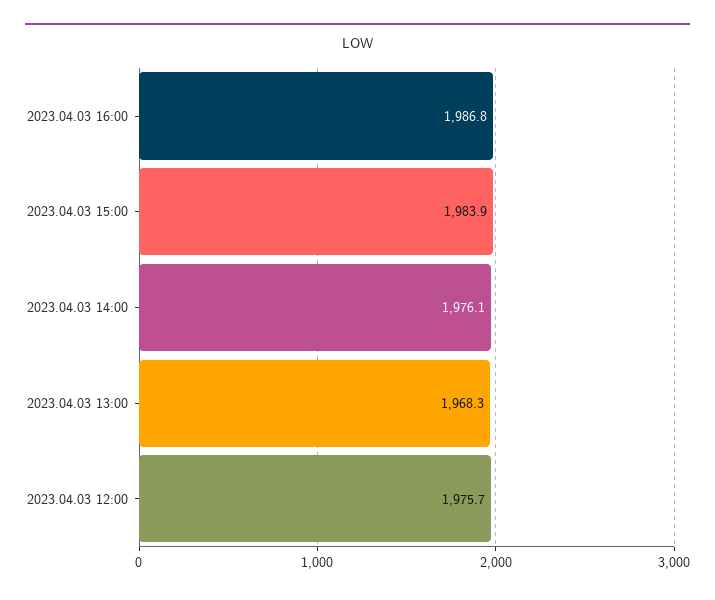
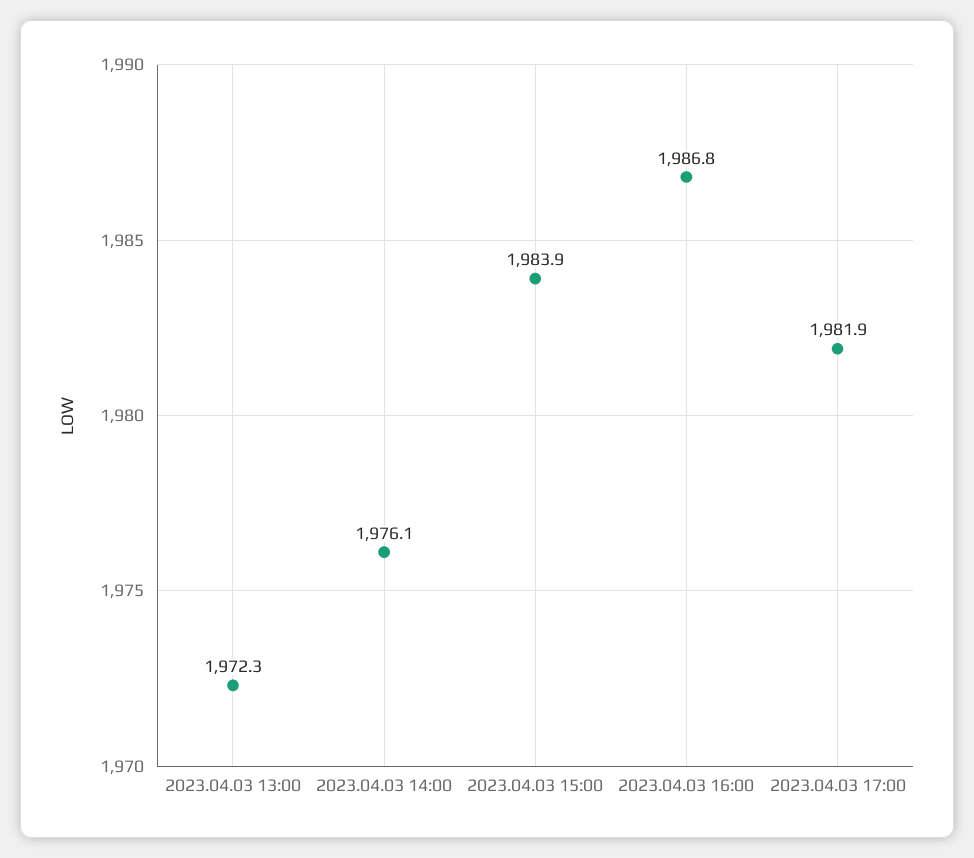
2023.04.03 13:00: 1968.3 -> 1972.3
2023.04.03 12:00: 1975.7 -> none
2023.04.03 17:00: none -> 1981.9

